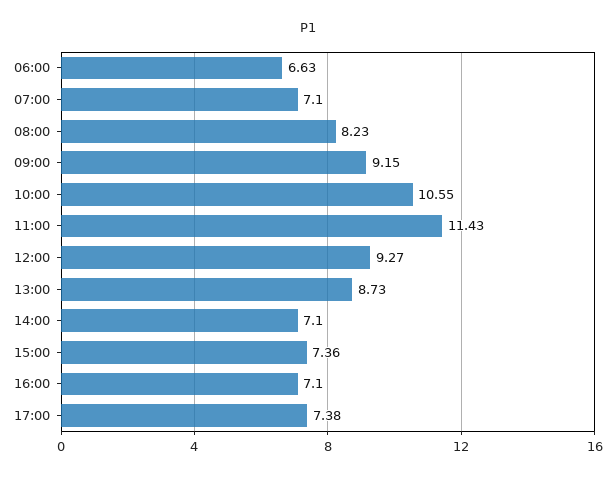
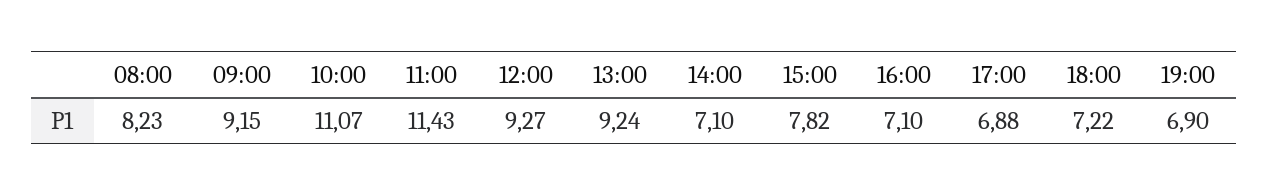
06:00: 6.63 -> none
07:00: 7.1 -> none
10:00: 10.55 -> 11.07
13:00: 8.73 -> 9.24
15:00: 7.36 -> 7.82
17:00: 7.38 -> 6.88
18:00: none -> 7.22
19:00: none -> 6.9

